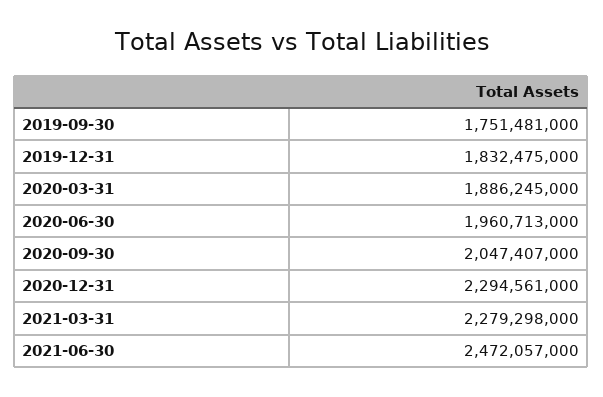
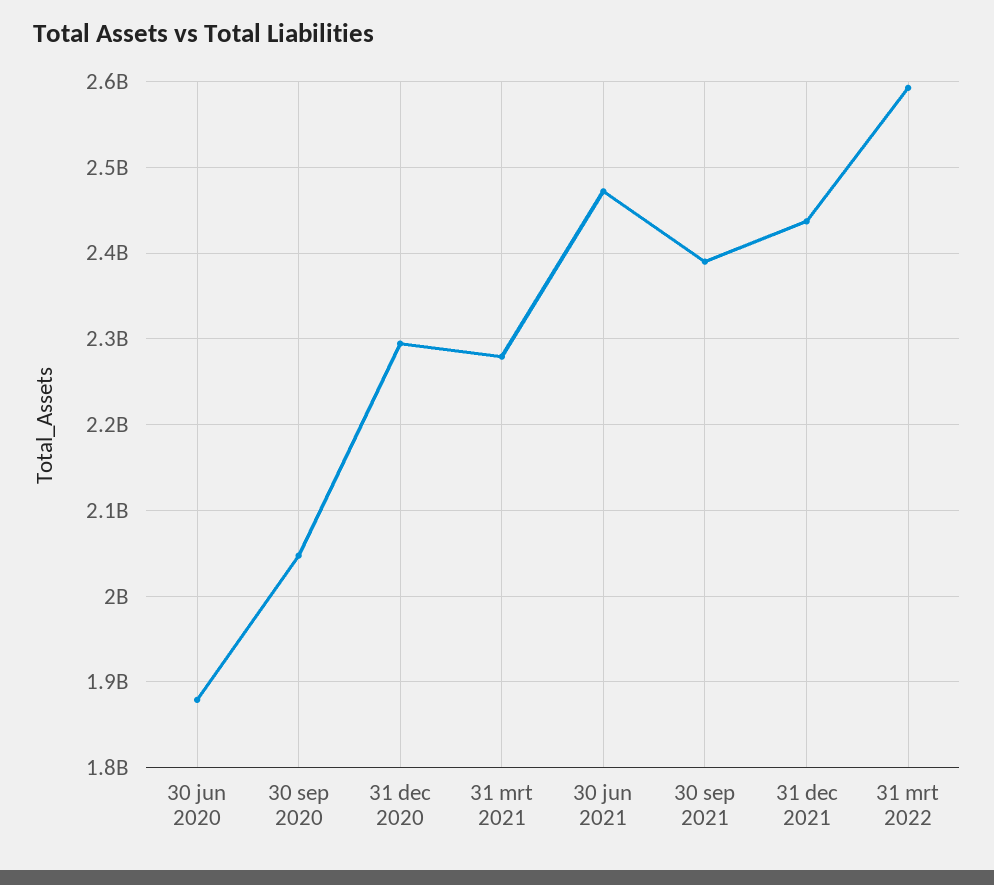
2019-09-30: 1751481000 -> none
2019-12-31: 1832475000 -> none
2020-03-31: 1886245000 -> none
2020-06-30: 1960713000 -> 1880000000
30 sep 2021: none -> 2390000000
31 dec 2021: none -> 2440000000
31 mrt 2022: none -> 2590000000

